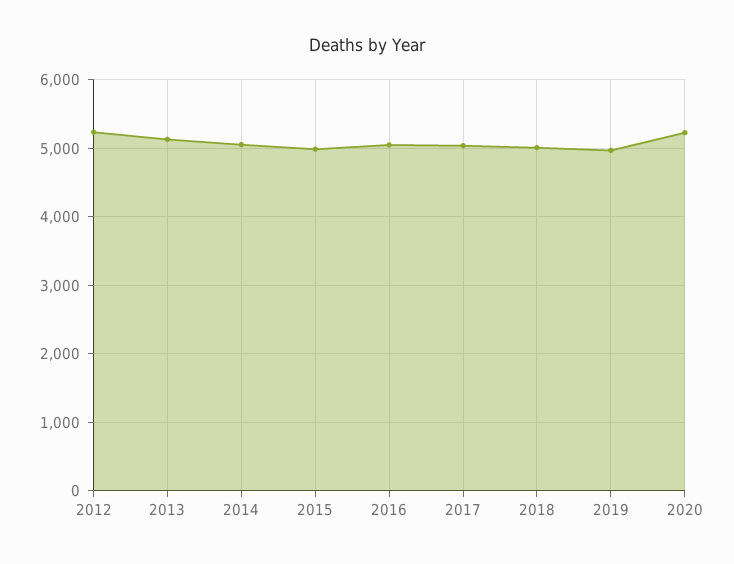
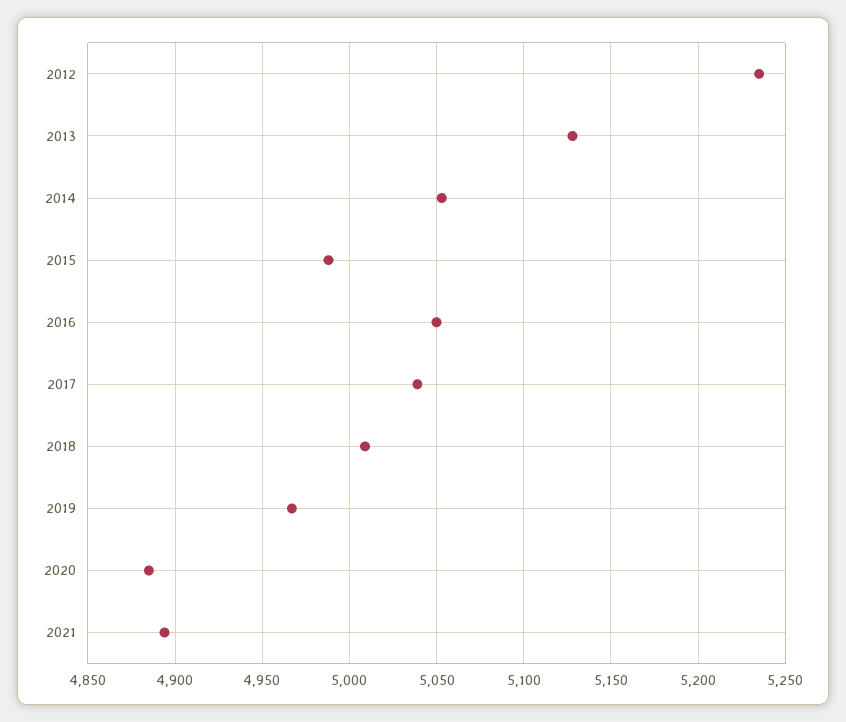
2020: 5200 -> 4885
2021: none -> 4895

